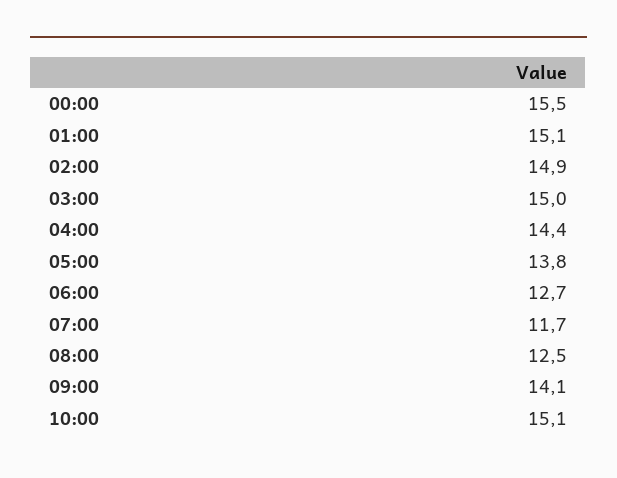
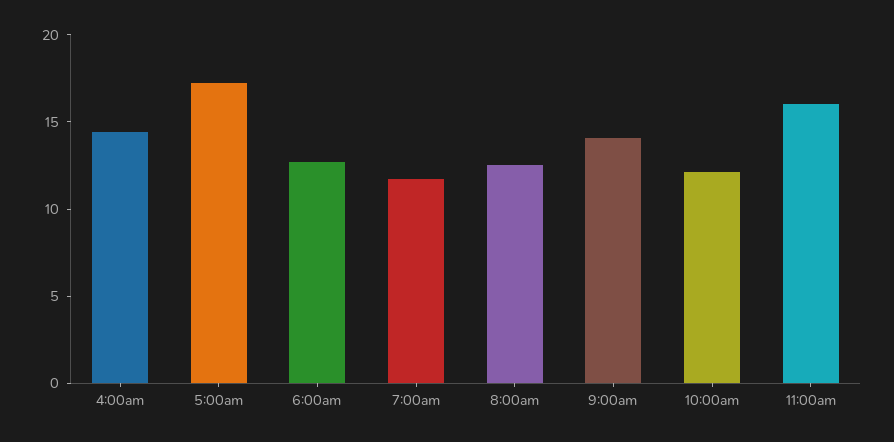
00:00: 15.5 -> none
01:00: 15.1 -> none
02:00: 14.9 -> none
03:00: 15 -> none
05:00: 13.8 -> 17
10:00: 15.1 -> 12
11:00am: none -> 16

